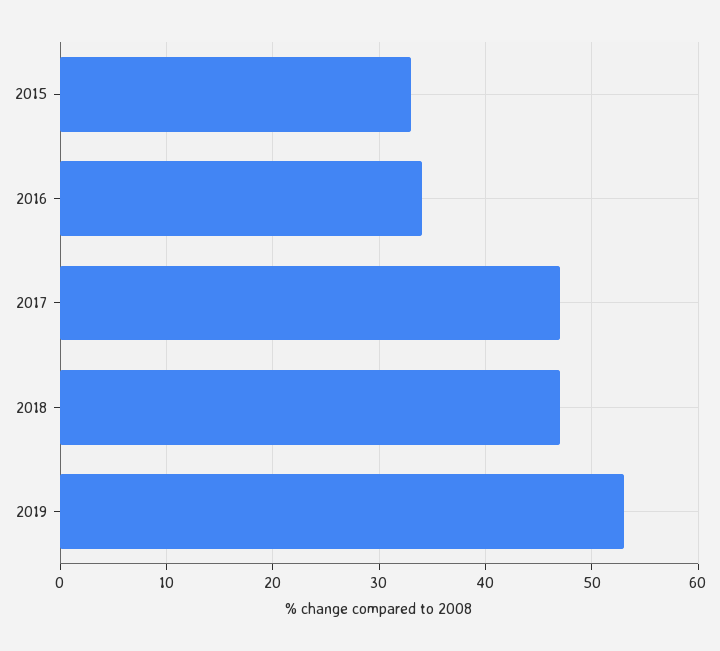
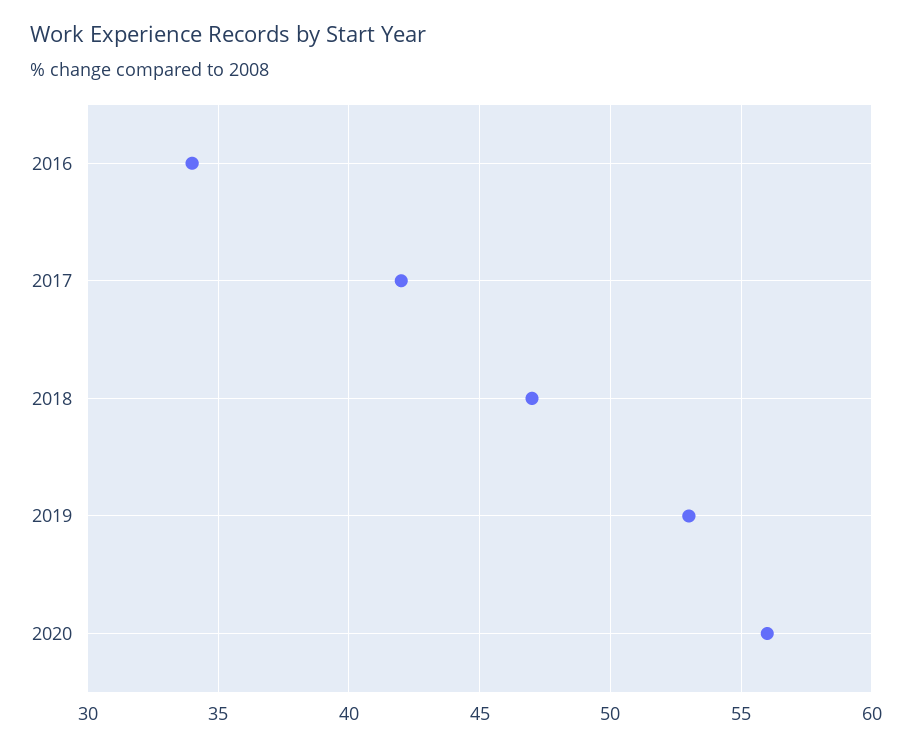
2015: 33 -> none
2017: 47 -> 42
2020: none -> 56

